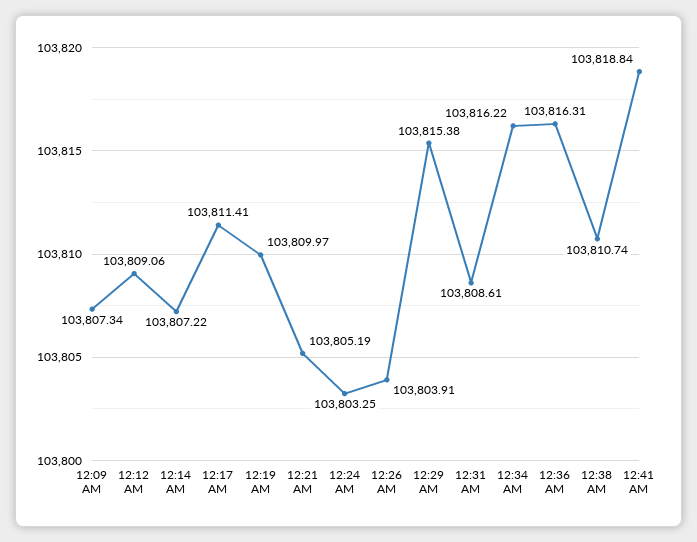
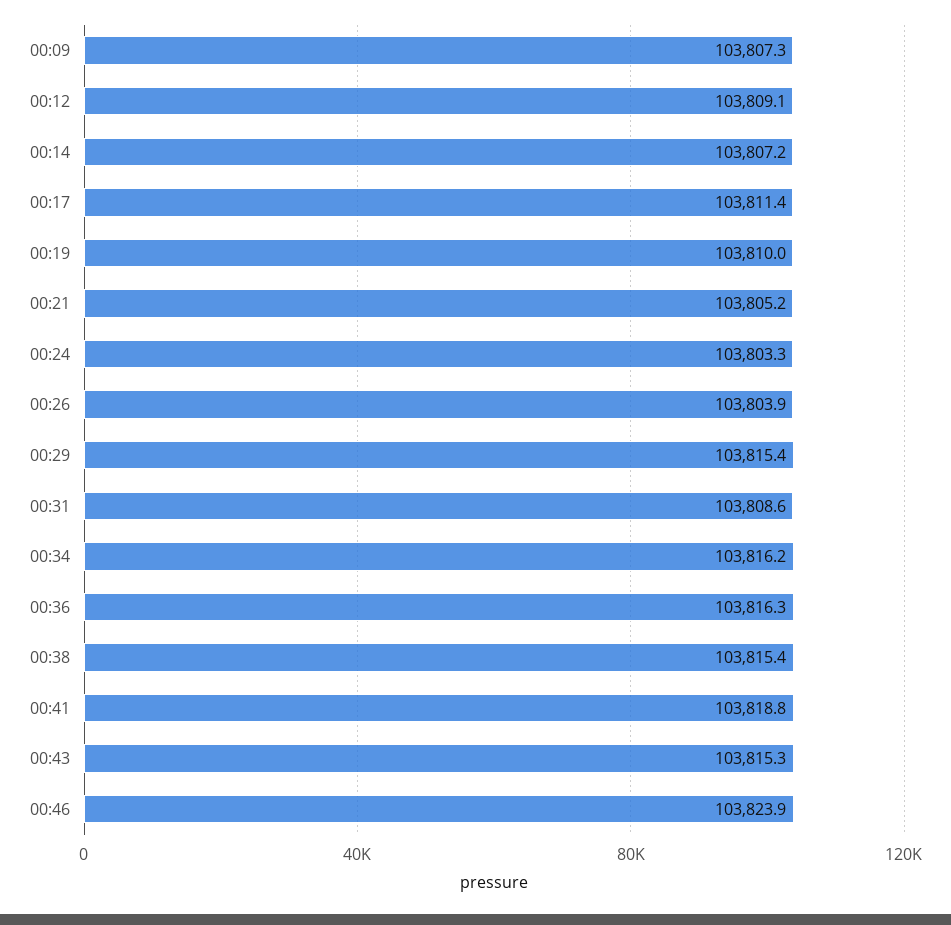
12:38 AM: 103810.74 -> 103815.4
00:43: none -> 103815.3
00:46: none -> 103823.9

